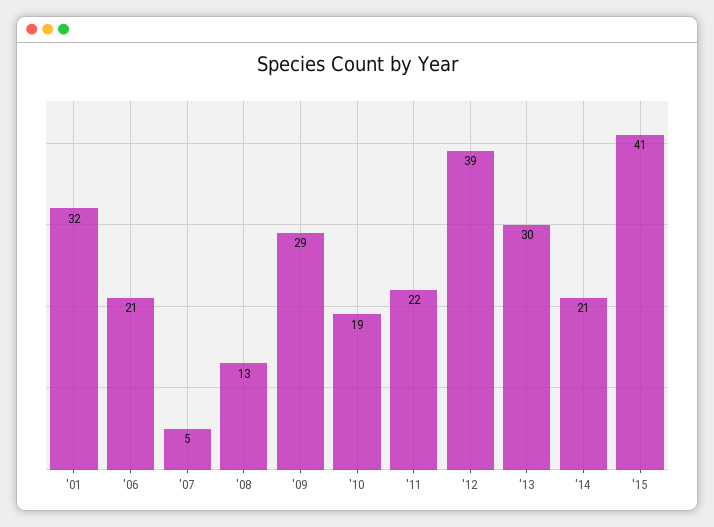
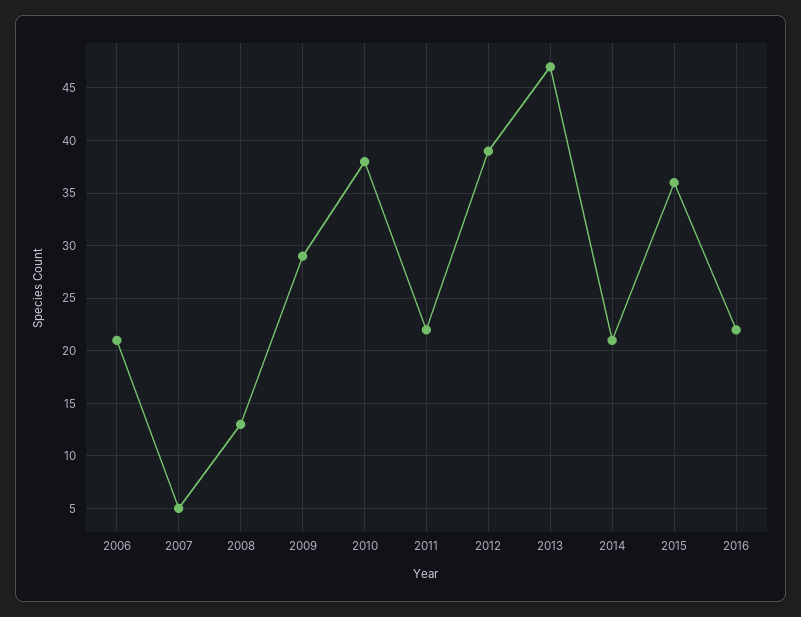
'01: 32 -> none
'10: 19 -> 38
'13: 30 -> 47
'15: 41 -> 36
2016: none -> 22

